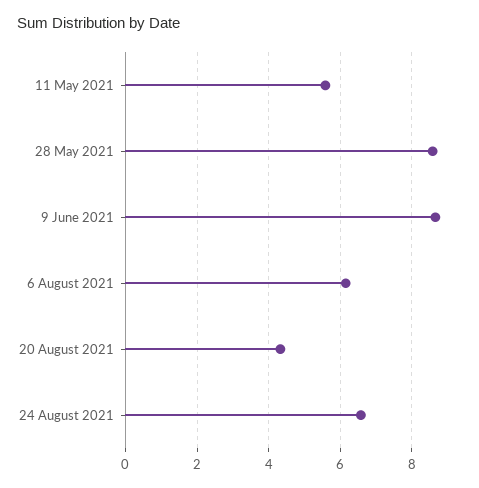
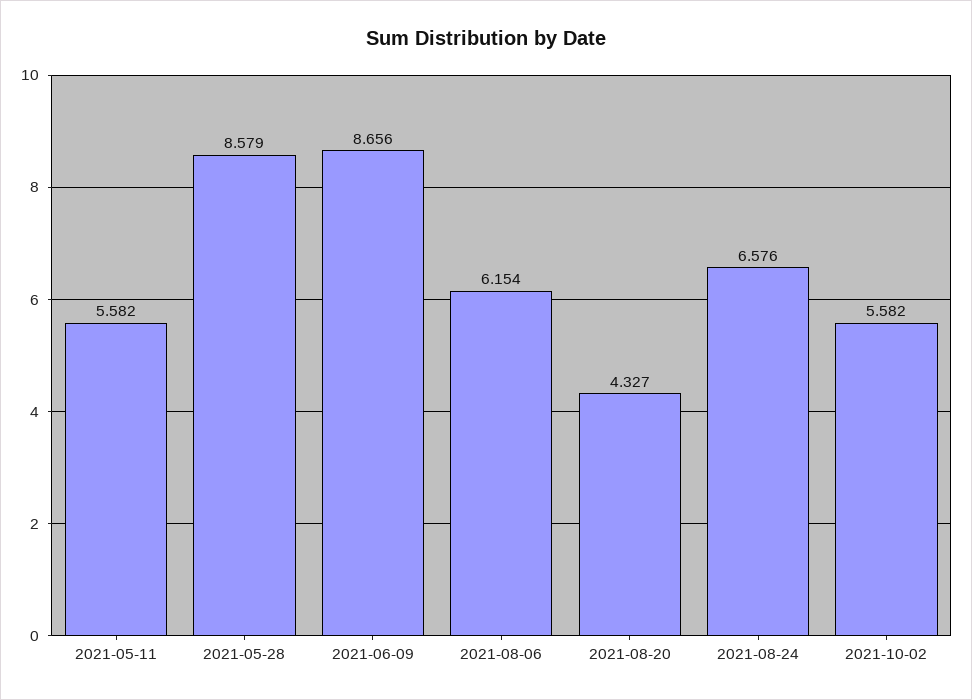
2021-10-02: none -> 5.582

